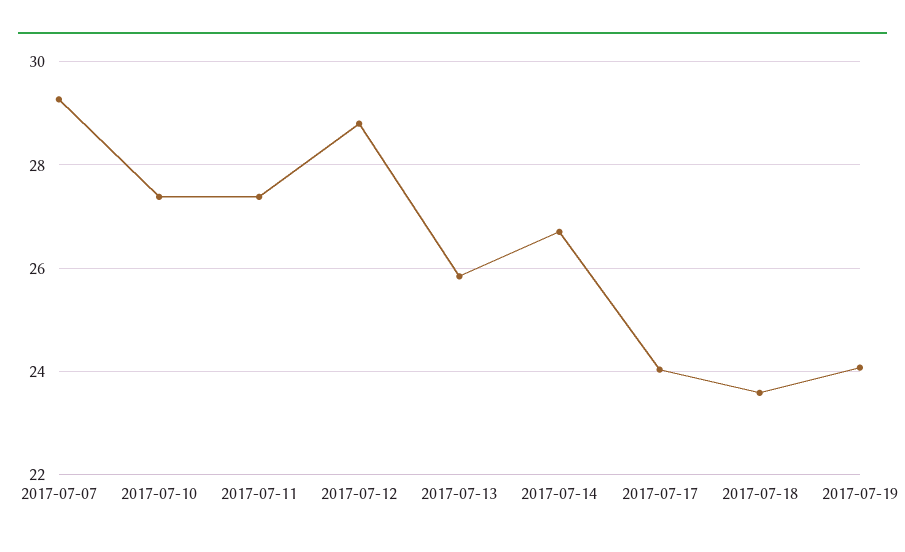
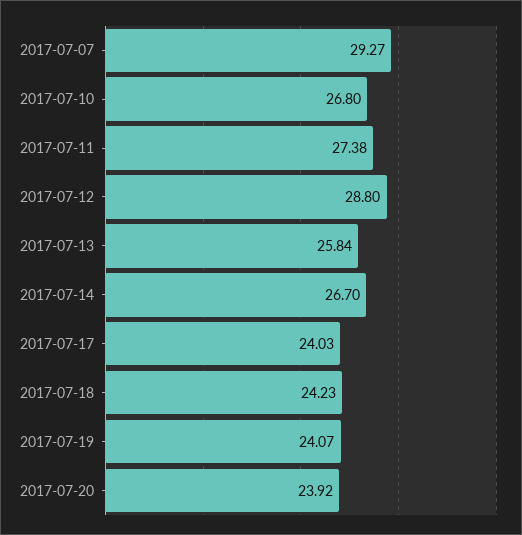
2017-07-10: 27.4 -> 26.8
2017-07-18: 23.6 -> 24.23
2017-07-20: none -> 23.92

